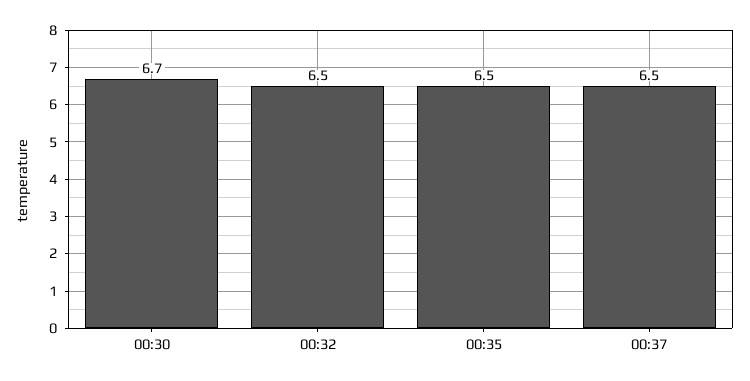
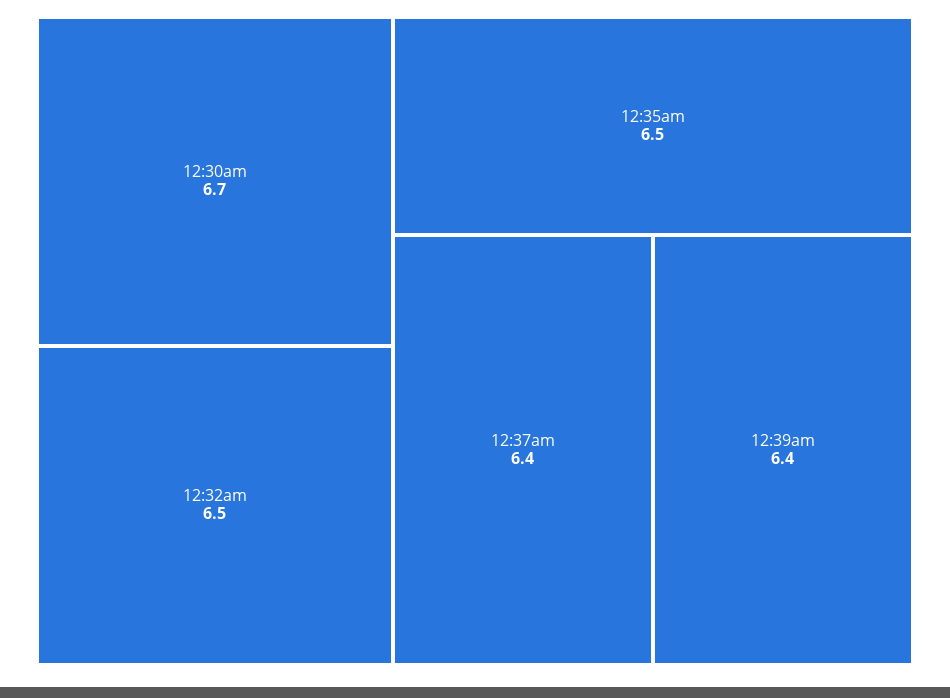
00:37: 6.5 -> 6.4
12:39am: none -> 6.4

